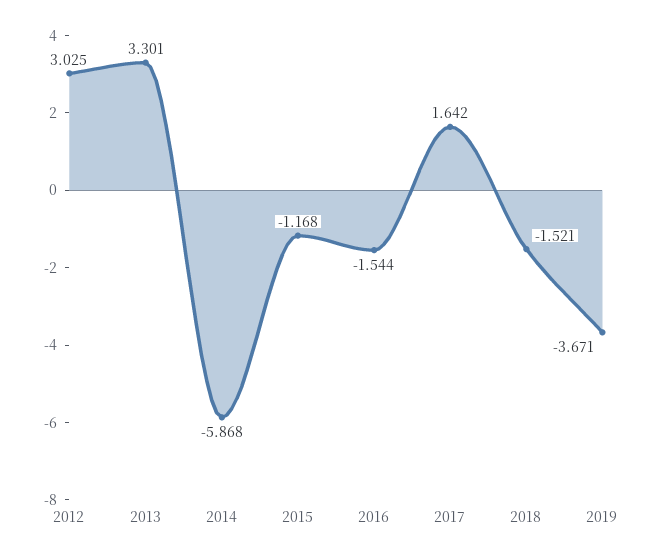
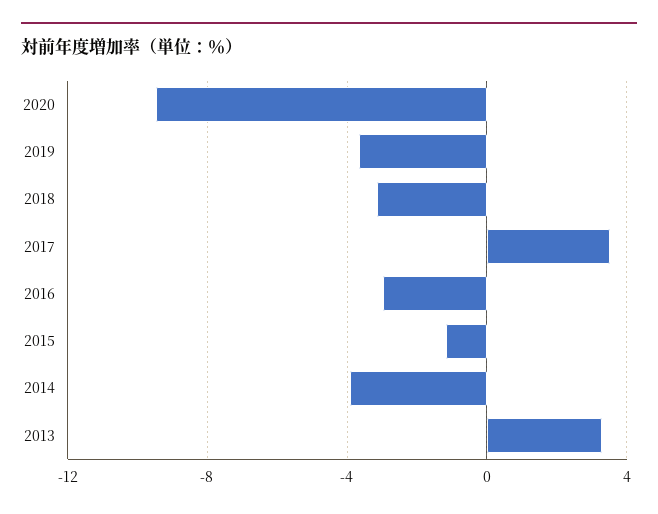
2012: 3.025 -> none
2014: -5.868 -> -4
2016: -1.544 -> -3
2017: 1.642 -> 3.5
2018: -1.521 -> -3
2020: none -> -9.5

